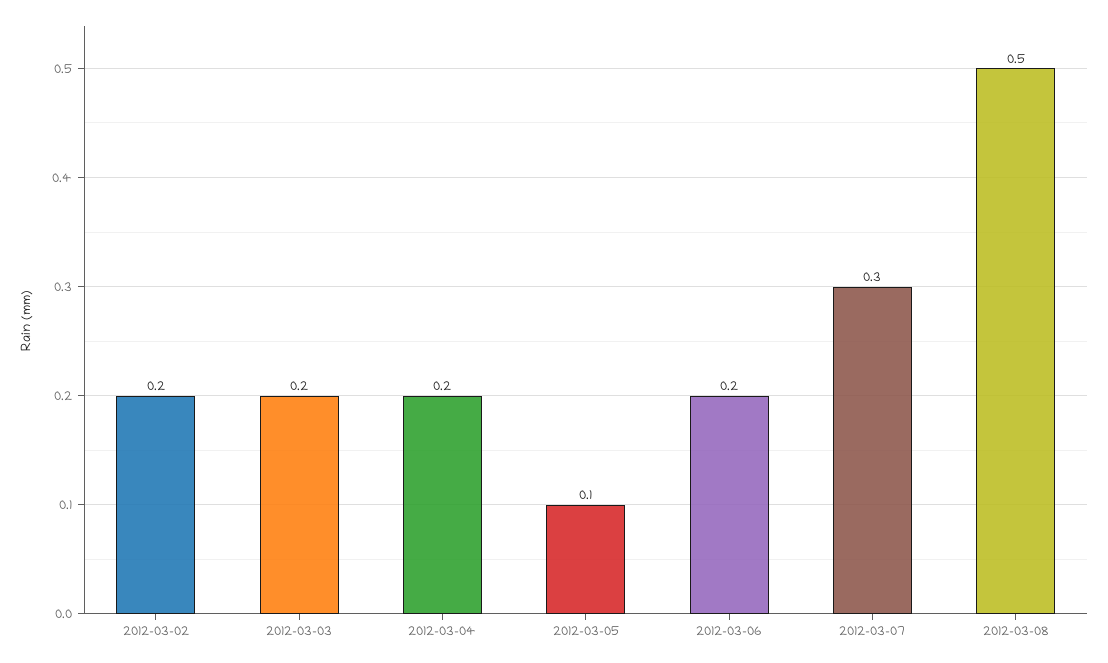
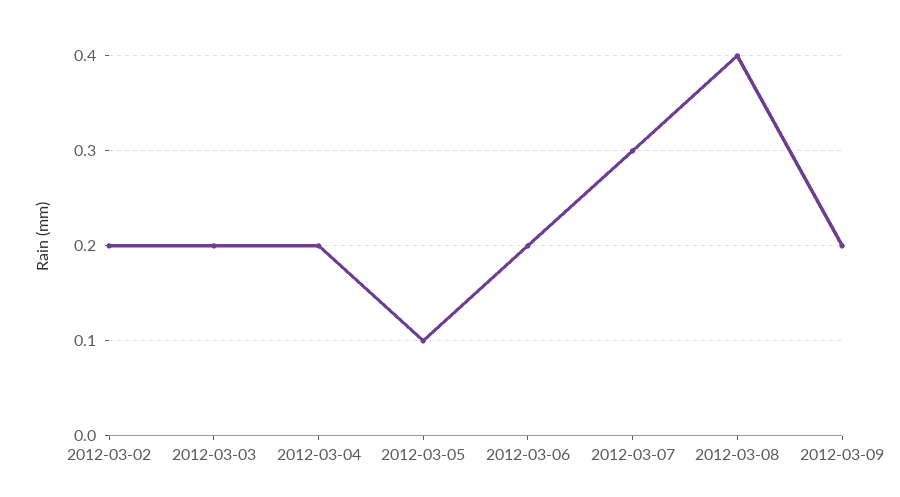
2012-03-08: 0.5 -> 0.4
2012-03-09: none -> 0.2

